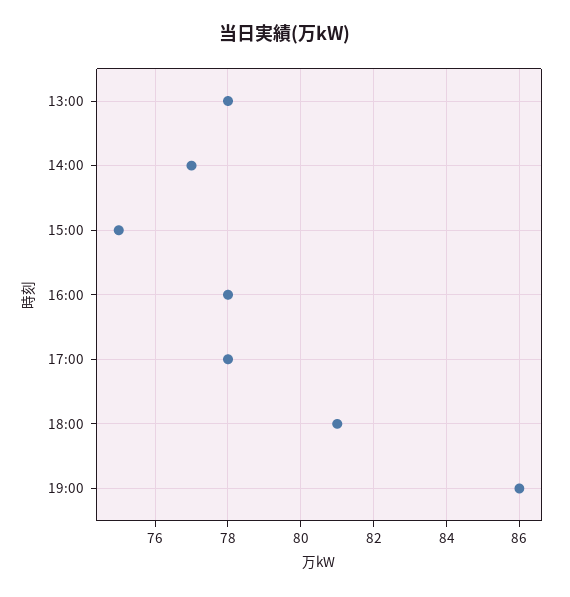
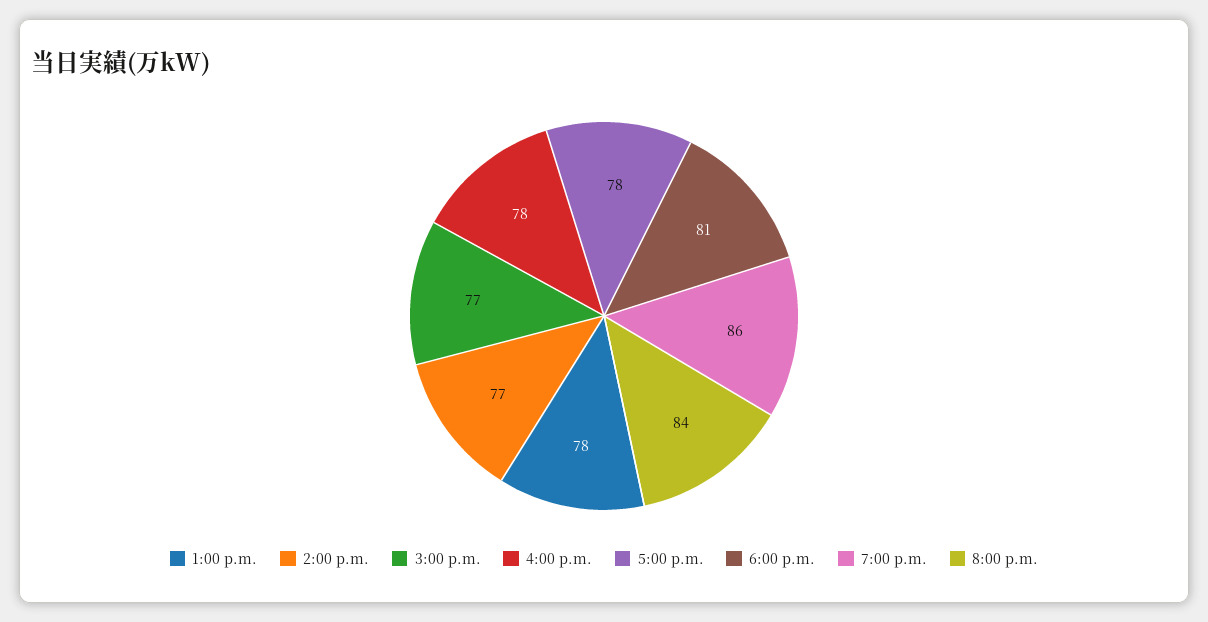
15:00: 75 -> 77
8:00 p.m.: none -> 84

